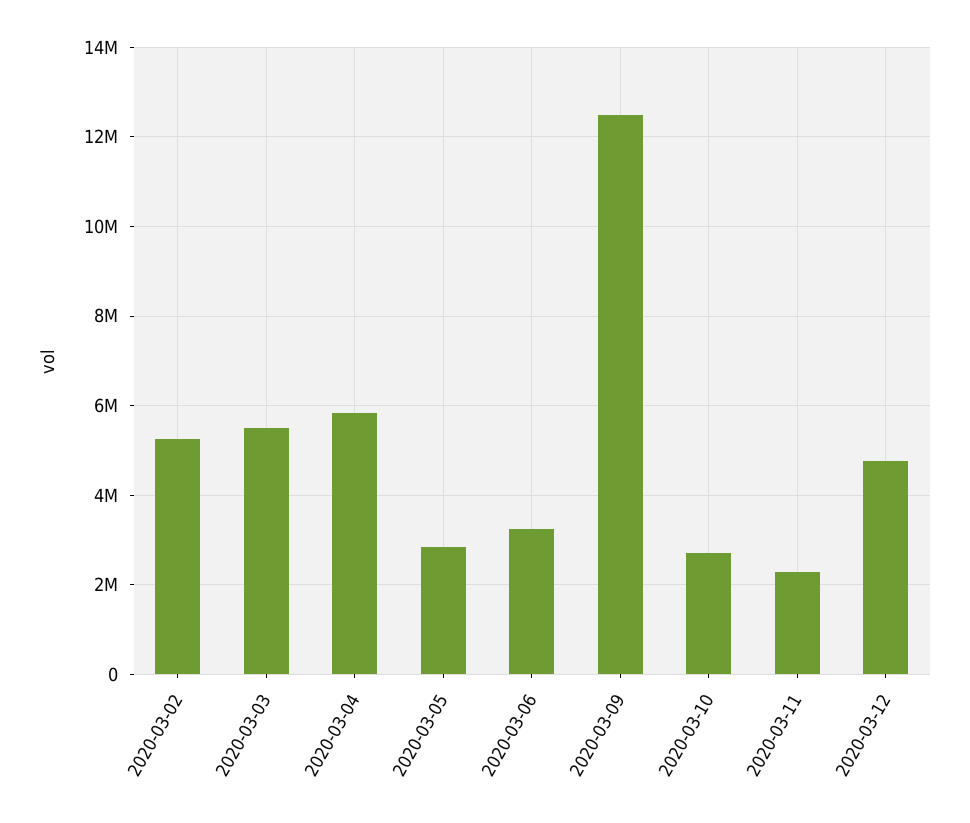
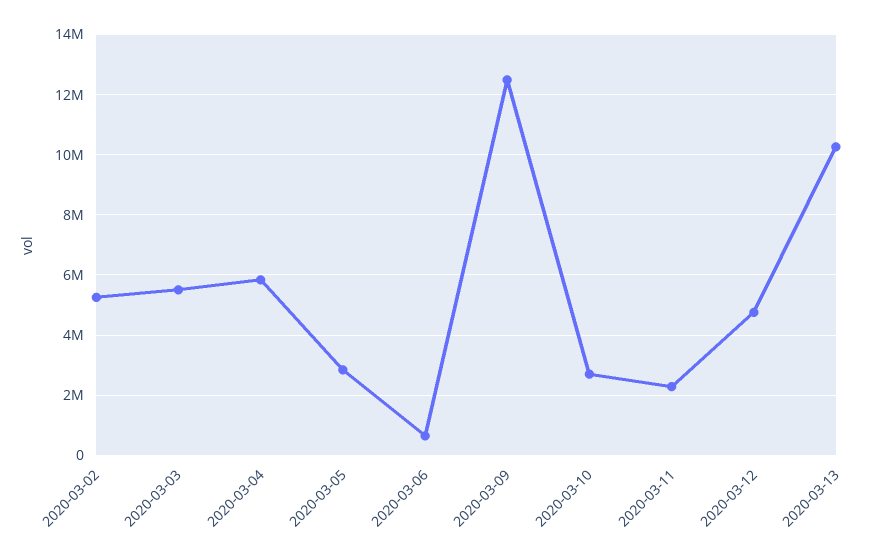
2020-03-06: 3200000 -> 600000
2020-03-13: none -> 10200000

